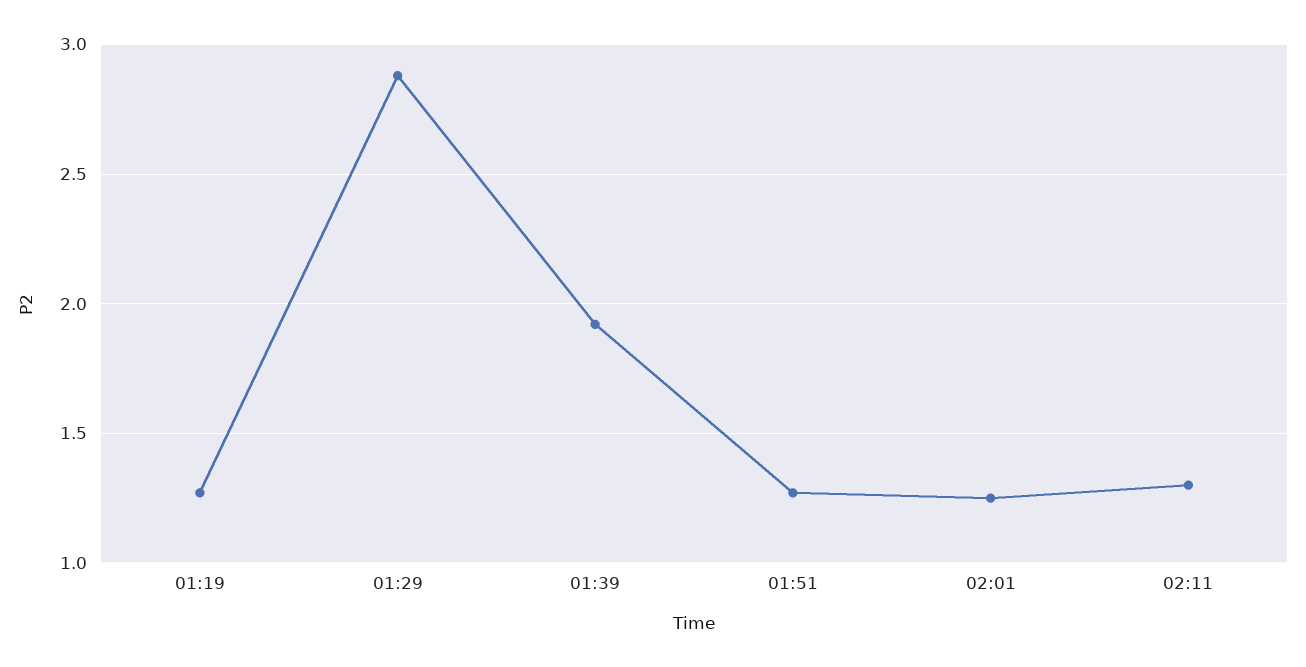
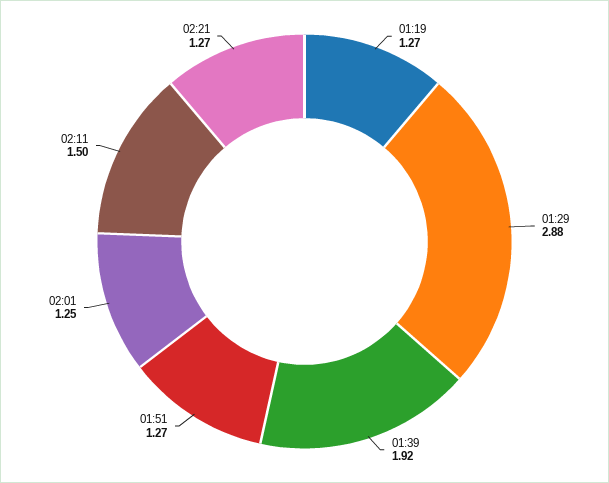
02:11: 1.3 -> 1.5
02:21: none -> 1.27

